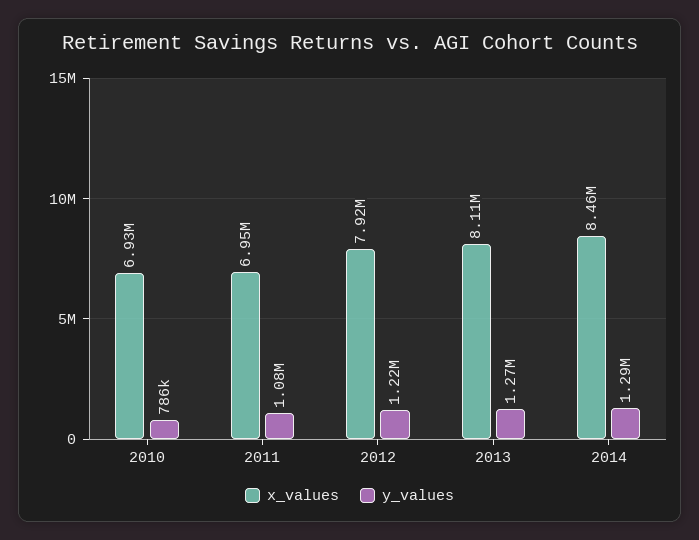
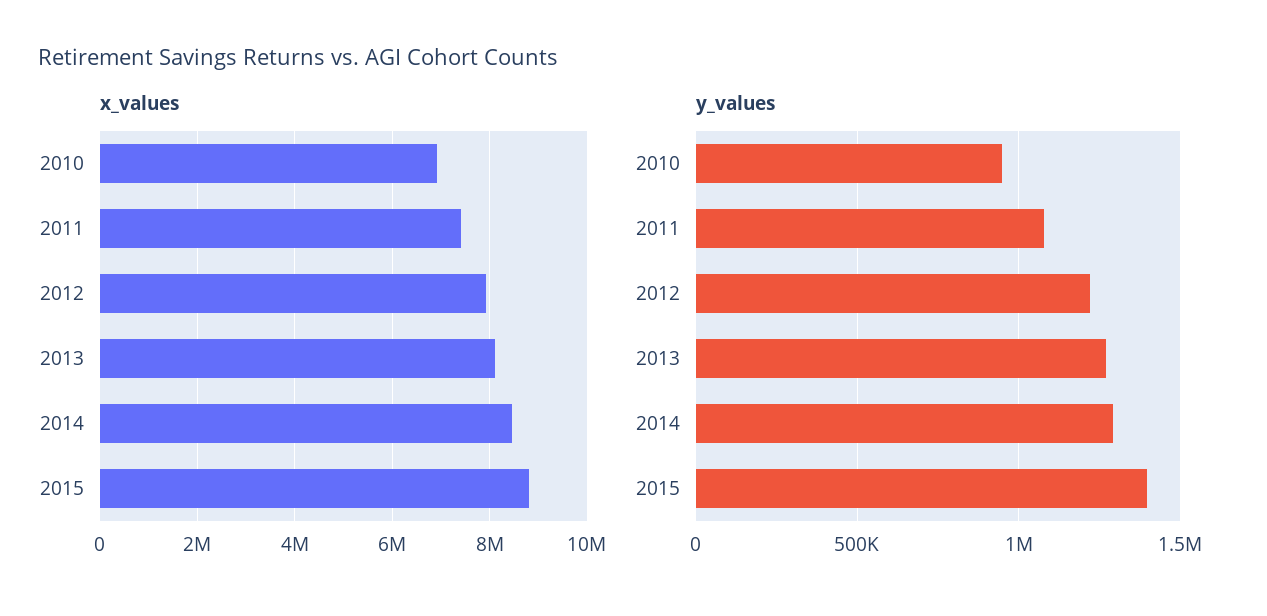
y_values, 2010: 786000 -> 950000
x_values, 2011: 6950000 -> 7400000
x_values, 2015: none -> 8800000
y_values, 2015: none -> 1400000

